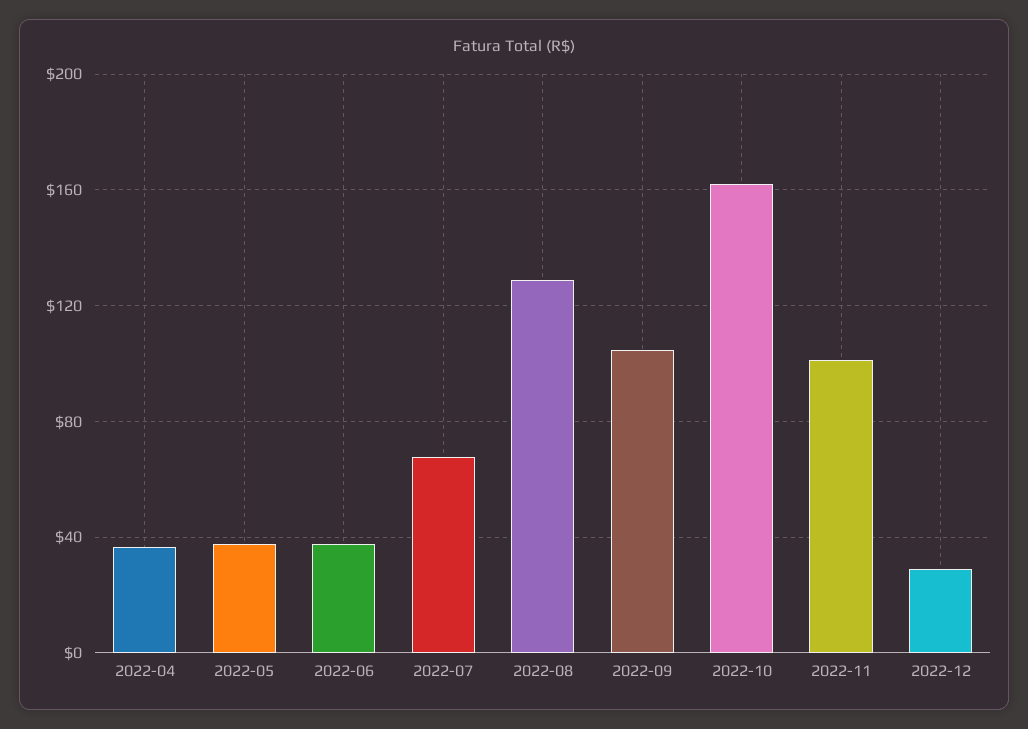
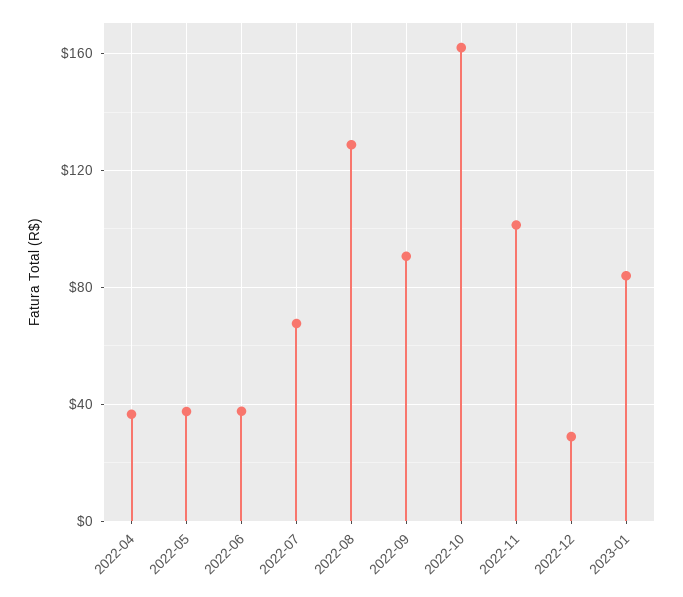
2022-09: 105 -> 90
2023-01: none -> 85

